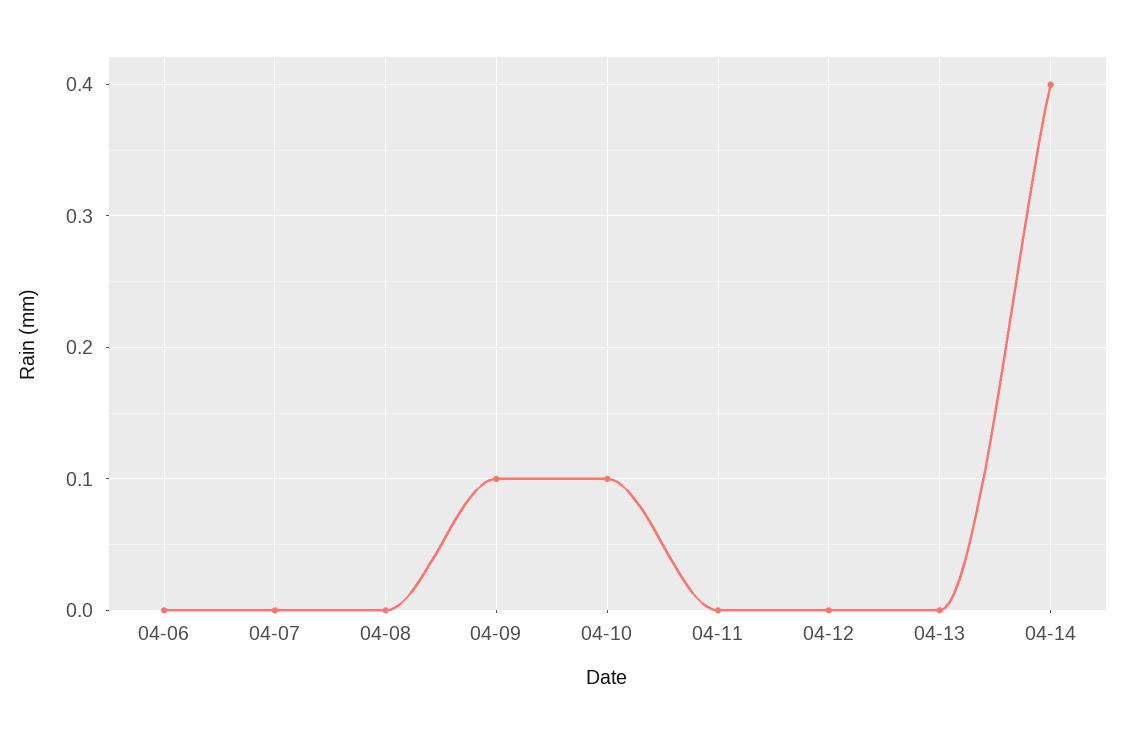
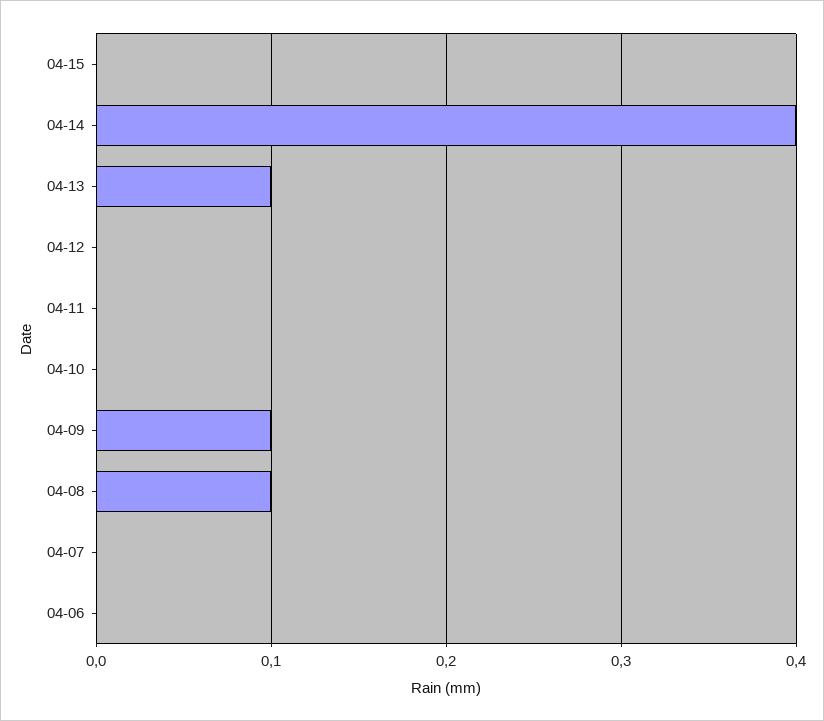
04-08: 0 -> 0.1
04-10: 0.1 -> 0
04-13: 0 -> 0.1
04-15: none -> 0

